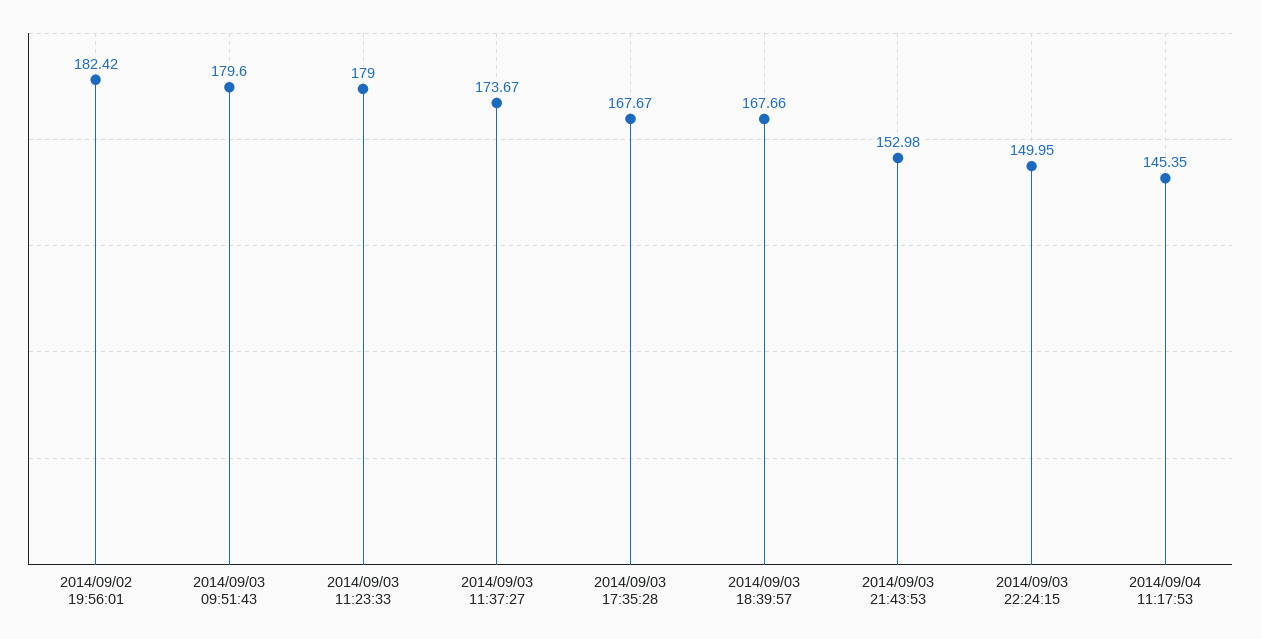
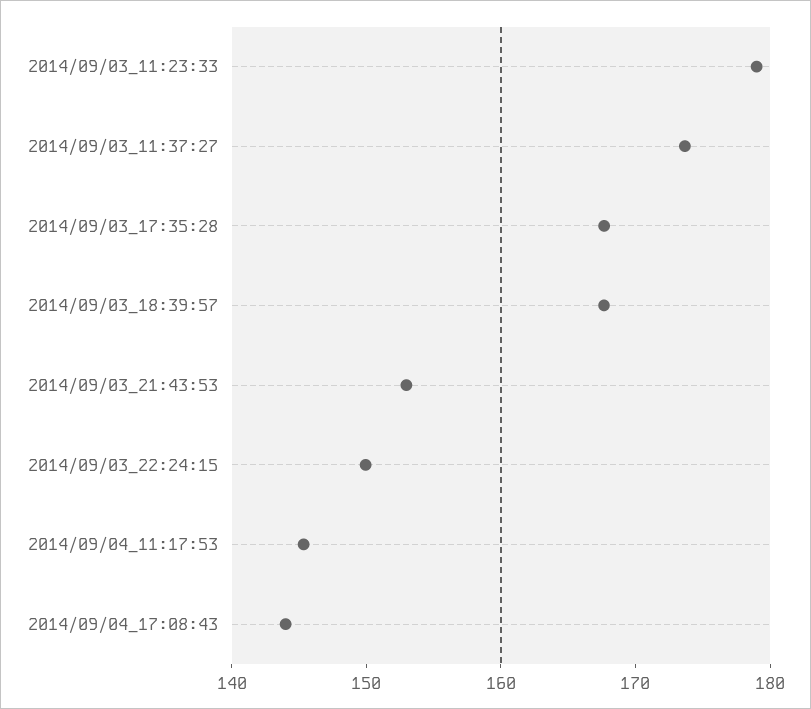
2014/09/02 19:56:01: 182.42 -> none
2014/09/03 09:51:43: 179.6 -> none
2014/09/04_17:08:43: none -> 144

